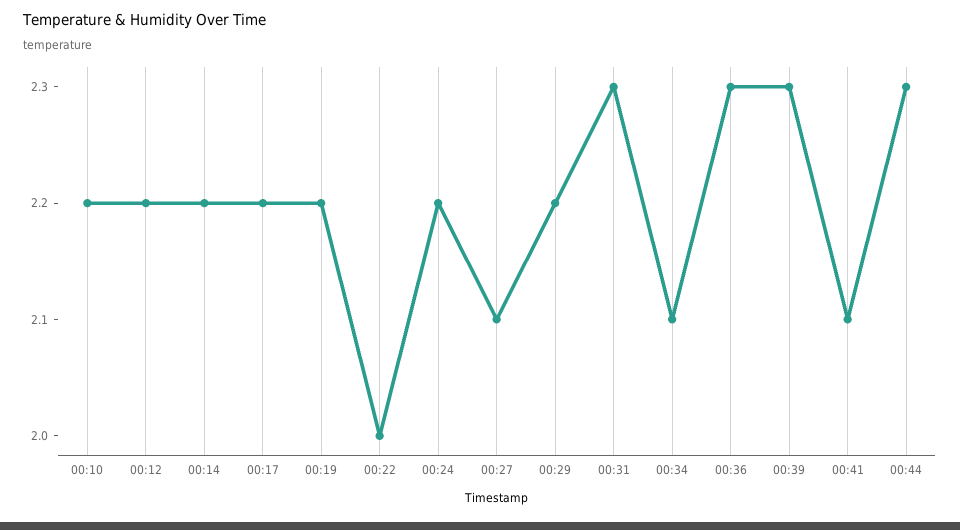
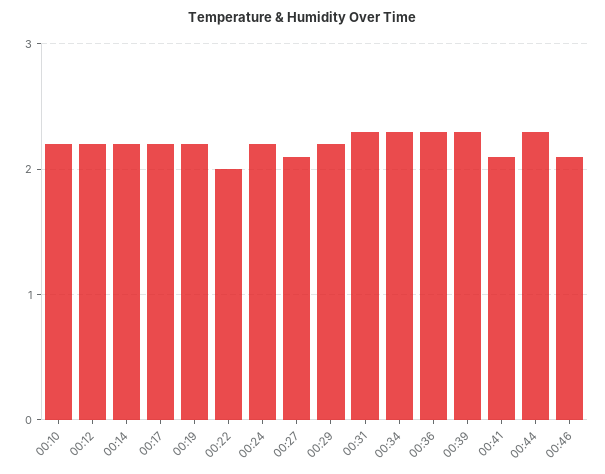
00:34: 2.1 -> 2.3
00:46: none -> 2.1

